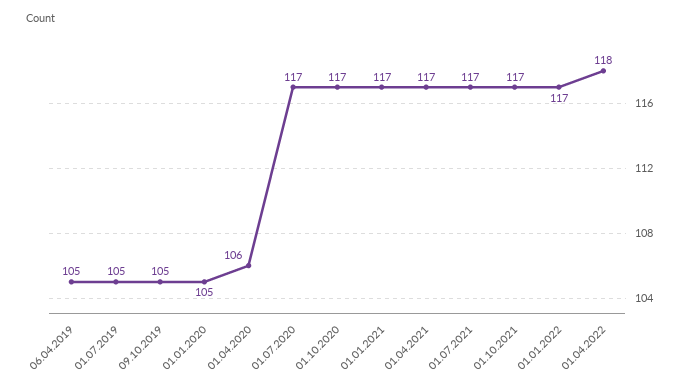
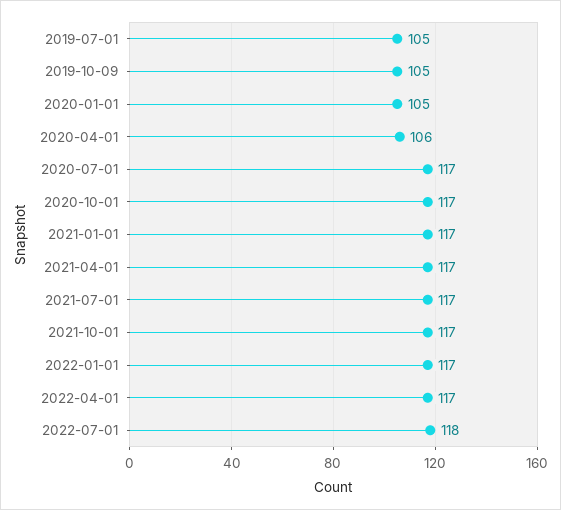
06.04.2019: 105 -> none
01.04.2022: 118 -> 117
2022-07-01: none -> 118

